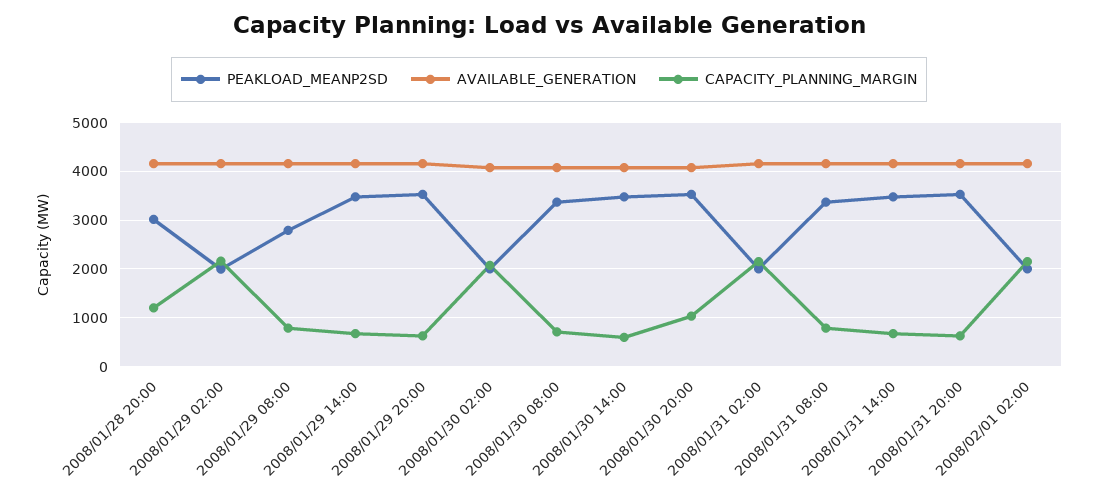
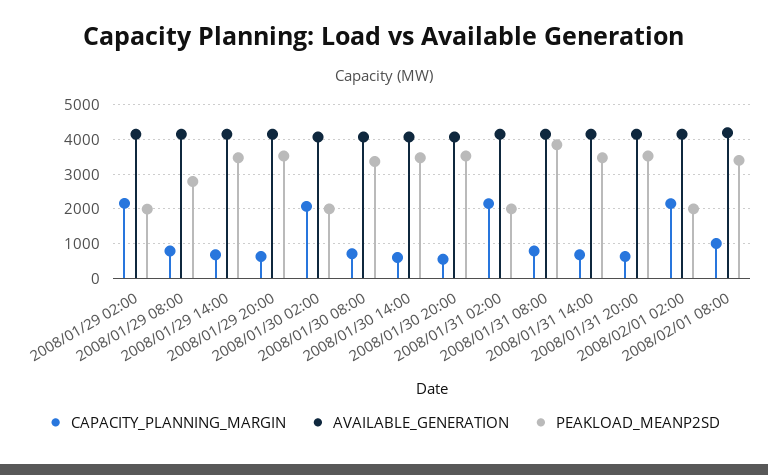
PEAKLOAD_MEANP2SD, 2008/01/28 20:00: 3000 -> none
AVAILABLE_GENERATION, 2008/01/28 20:00: 4200 -> none
CAPACITY_PLANNING_MARGIN, 2008/01/28 20:00: 1200 -> none
CAPACITY_PLANNING_MARGIN, 2008/01/30 20:00: 1000 -> 600
PEAKLOAD_MEANP2SD, 2008/01/31 08:00: 3400 -> 3800
CAPACITY_PLANNING_MARGIN, 2008/02/01 08:00: none -> 1000
AVAILABLE_GENERATION, 2008/02/01 08:00: none -> 4200
PEAKLOAD_MEANP2SD, 2008/02/01 08:00: none -> 3400

